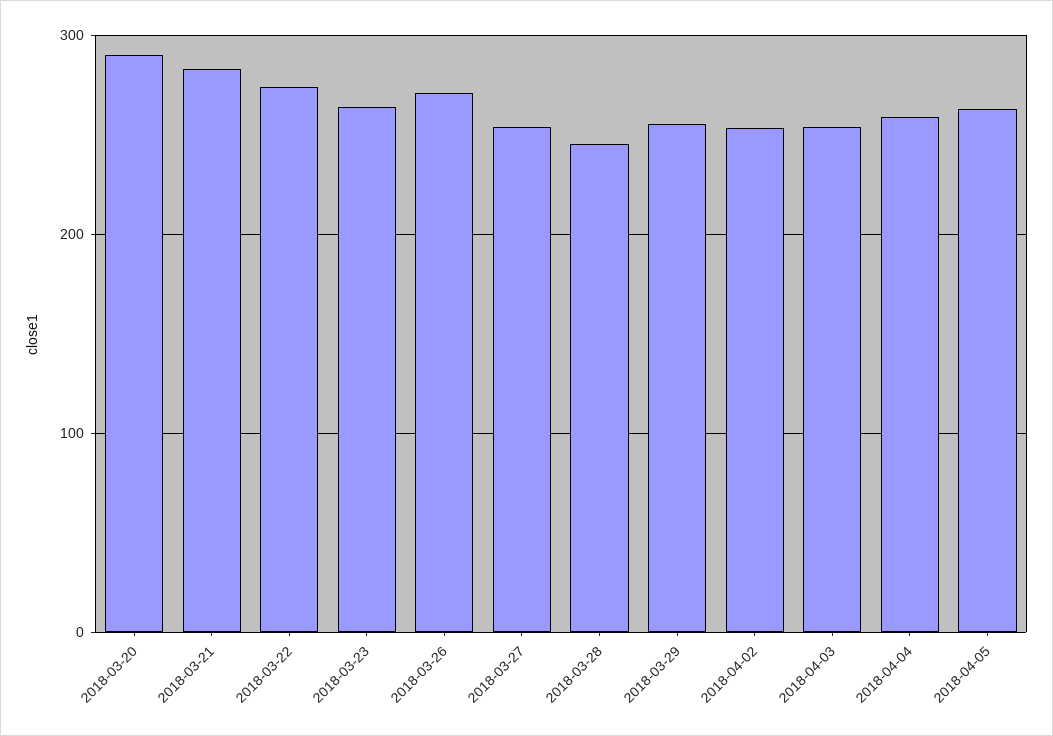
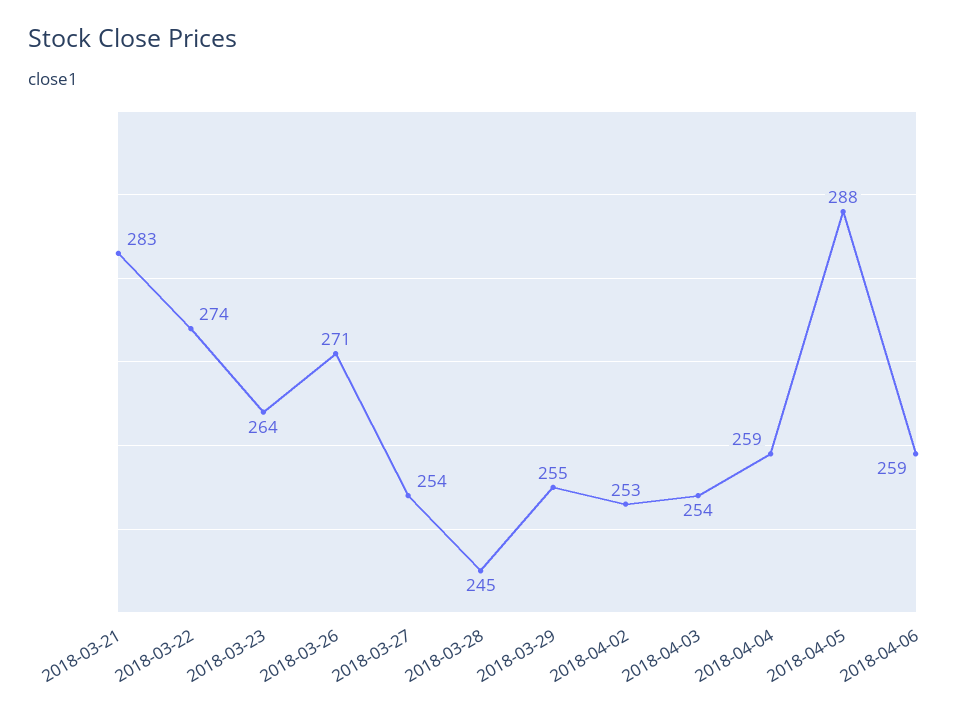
2018-03-20: 290 -> none
2018-04-05: 260 -> 288
2018-04-06: none -> 259

